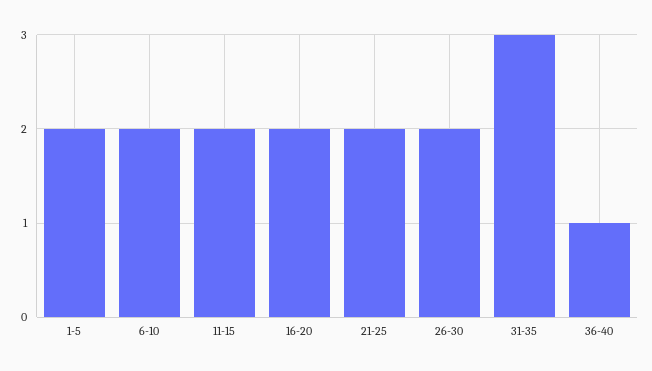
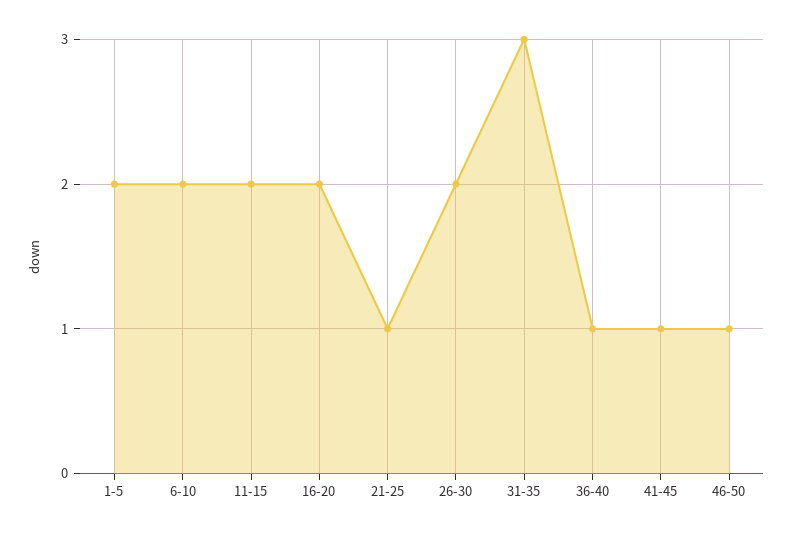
21-25: 2 -> 1
41-45: none -> 1
46-50: none -> 1

